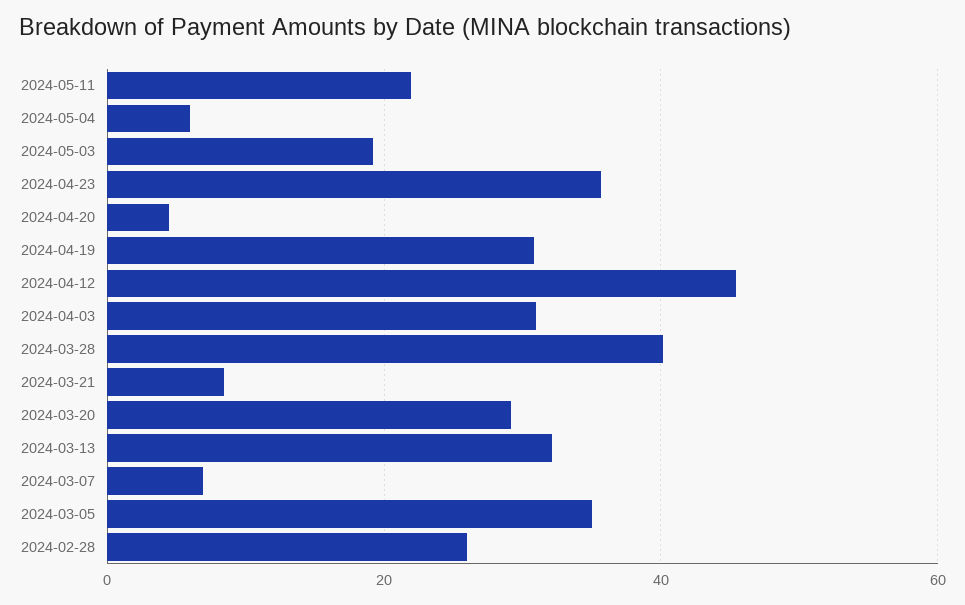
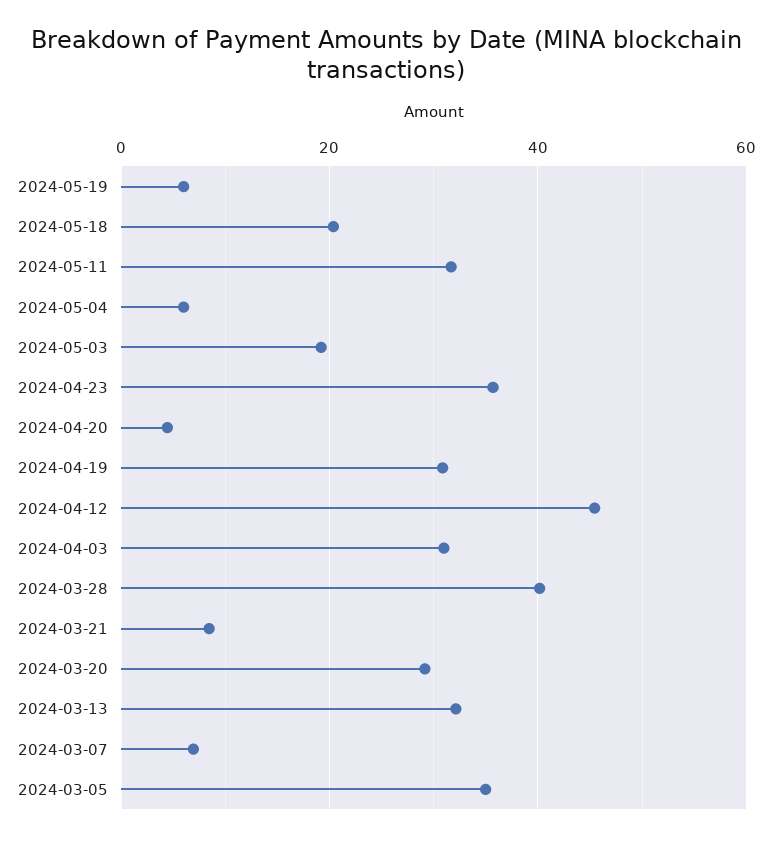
2024-05-11: 22 -> 32
2024-02-28: 26 -> none
2024-05-19: none -> 6
2024-05-18: none -> 20

